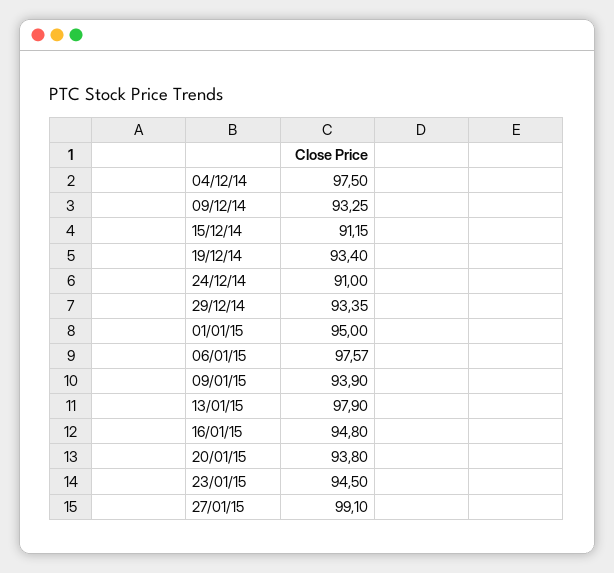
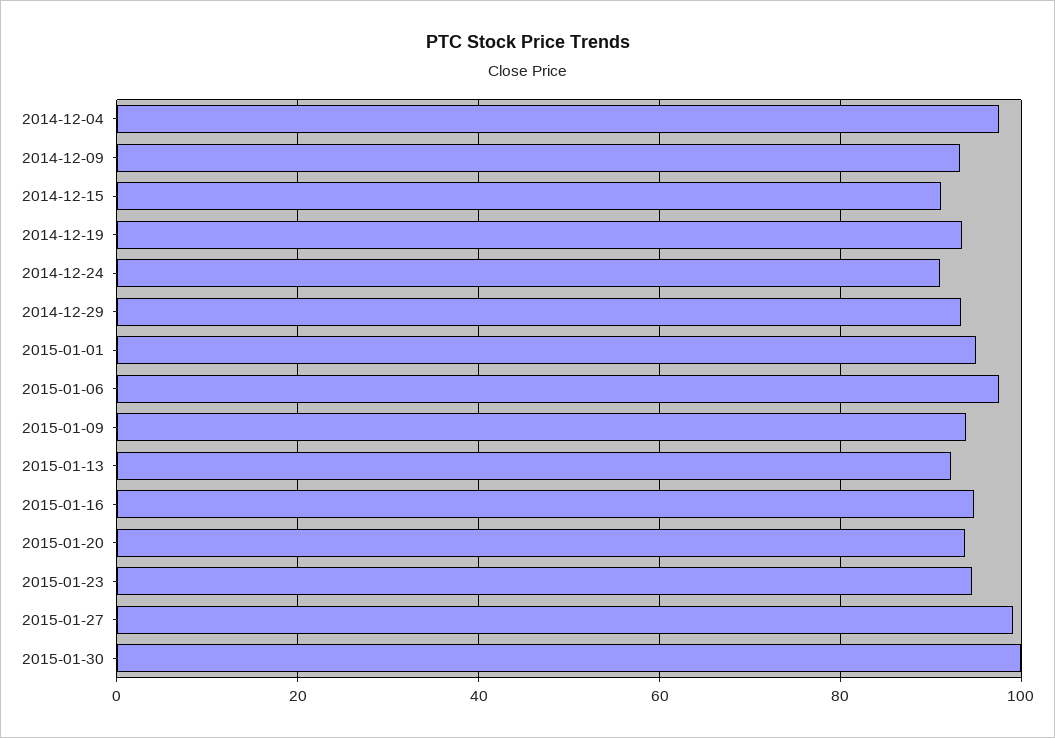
13/01/15: 97.9 -> 92
2015-01-30: none -> 100

